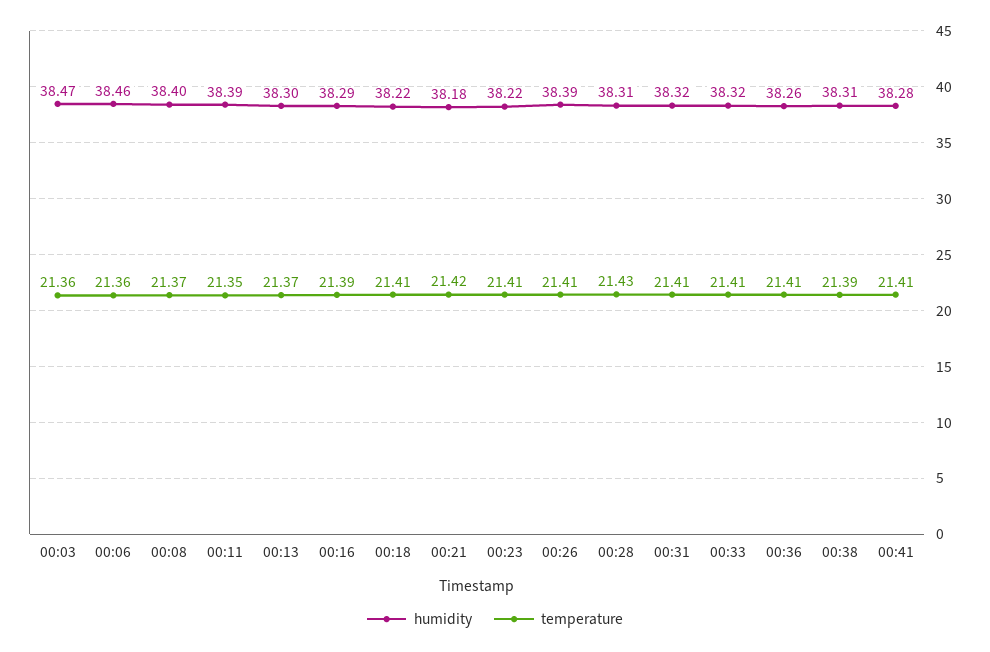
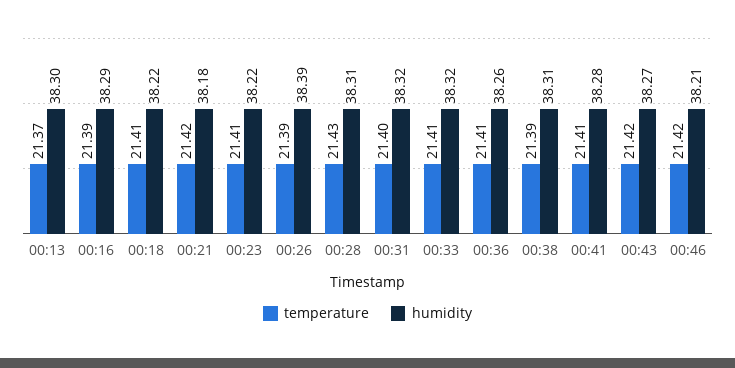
humidity, 00:03: 38.47 -> none
temperature, 00:03: 21.36 -> none
humidity, 00:06: 38.46 -> none
temperature, 00:06: 21.36 -> none
humidity, 00:08: 38.4 -> none
temperature, 00:08: 21.37 -> none
humidity, 00:11: 38.39 -> none
temperature, 00:11: 21.35 -> none
temperature, 00:26: 21.41 -> 21.39
temperature, 00:31: 21.41 -> 21.4
temperature, 00:43: none -> 21.42
humidity, 00:43: none -> 38.27
temperature, 00:46: none -> 21.42
humidity, 00:46: none -> 38.21

